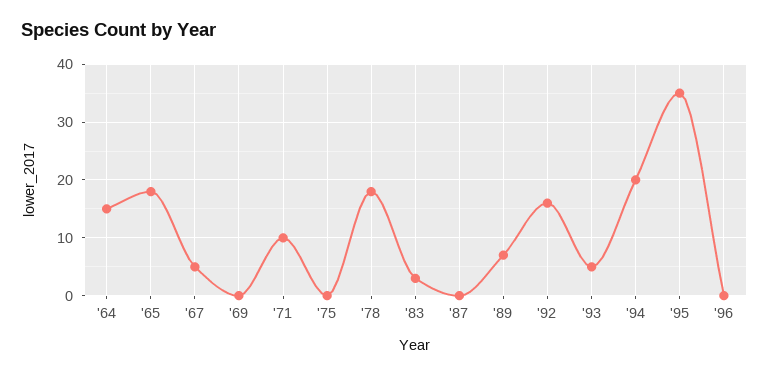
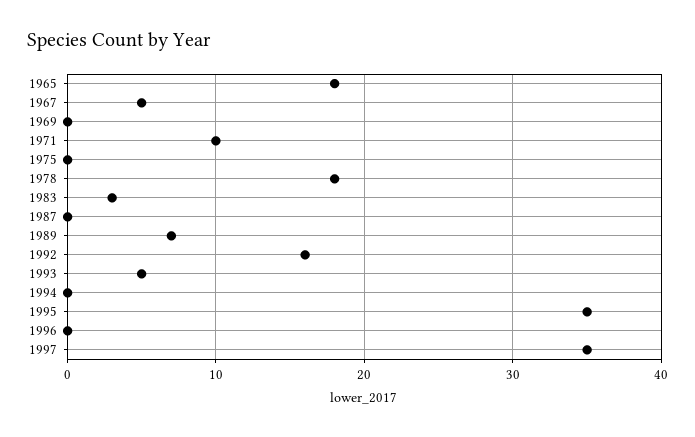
'64: 15 -> none
'94: 20 -> 0
1997: none -> 35

